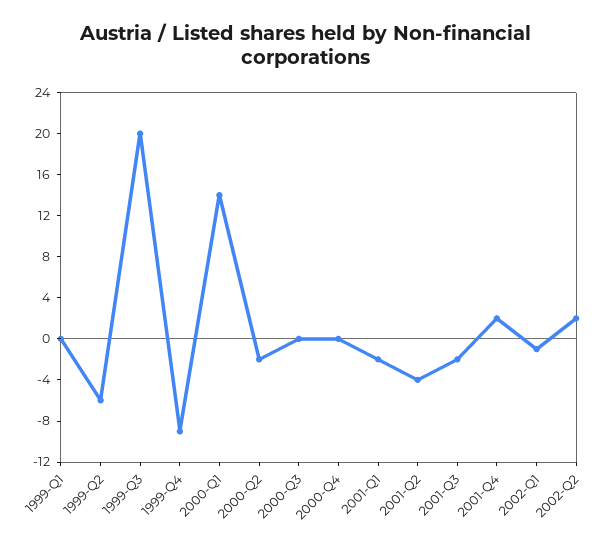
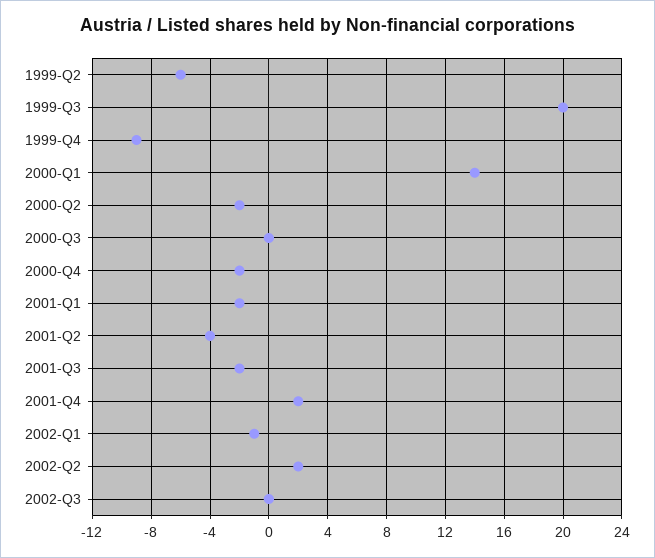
1999-Q1: 0 -> none
2000-Q4: 0 -> -2
2002-Q3: none -> 0

